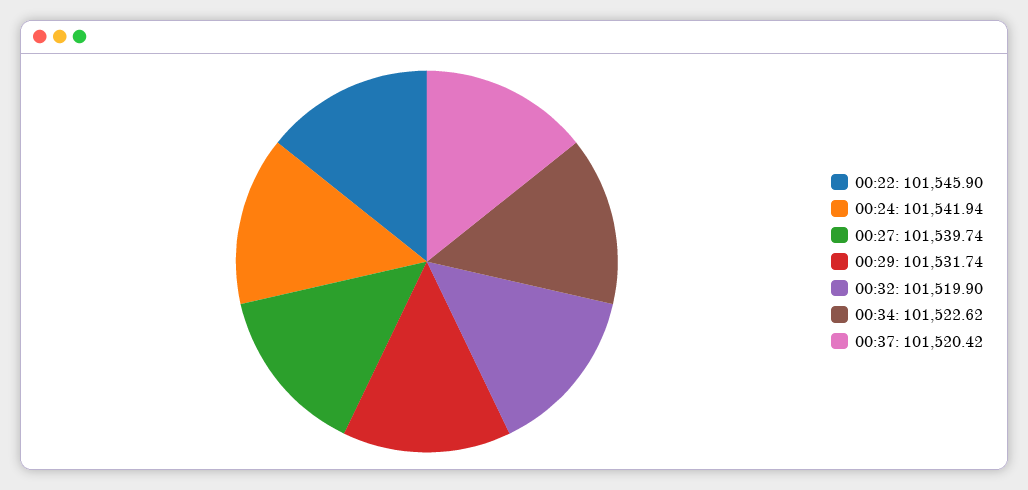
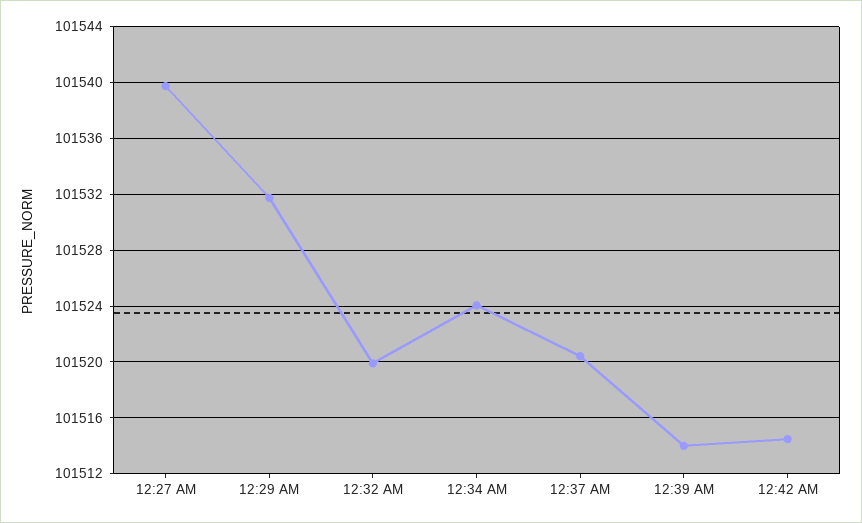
00:22: 101545.9 -> none
00:24: 101541.94 -> none
00:34: 101522.62 -> 101524
12:39 AM: none -> 101514
12:42 AM: none -> 101514.5

